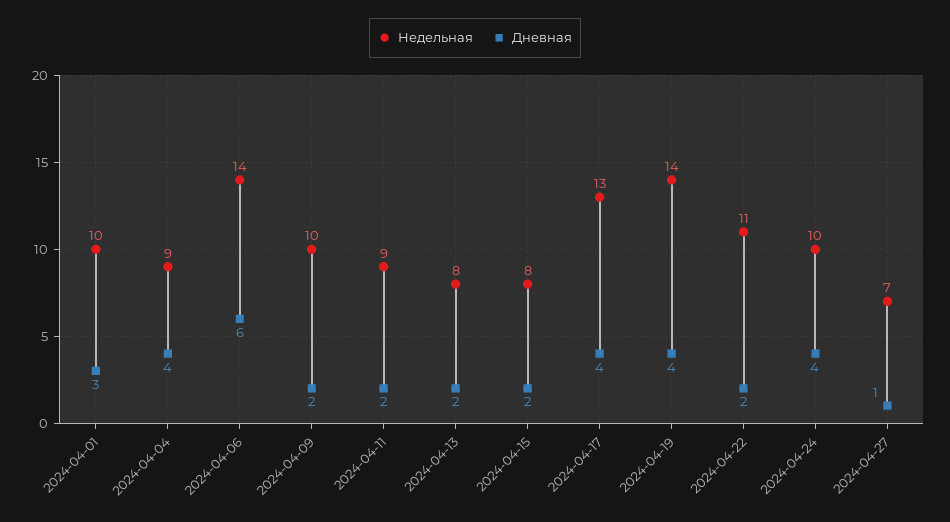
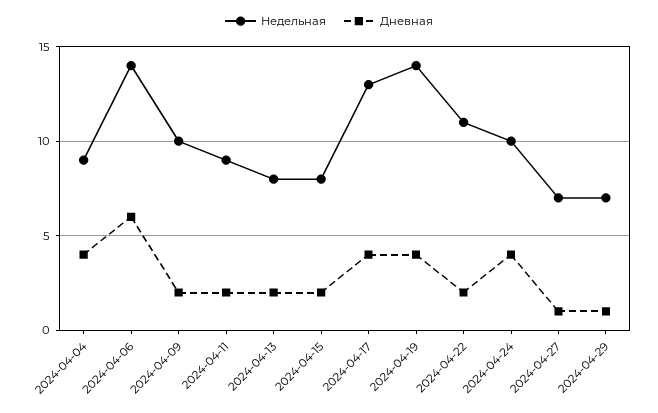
Недельная, 2024-04-01: 10 -> none
Дневная, 2024-04-01: 3 -> none
Недельная, 2024-04-29: none -> 7
Дневная, 2024-04-29: none -> 1

